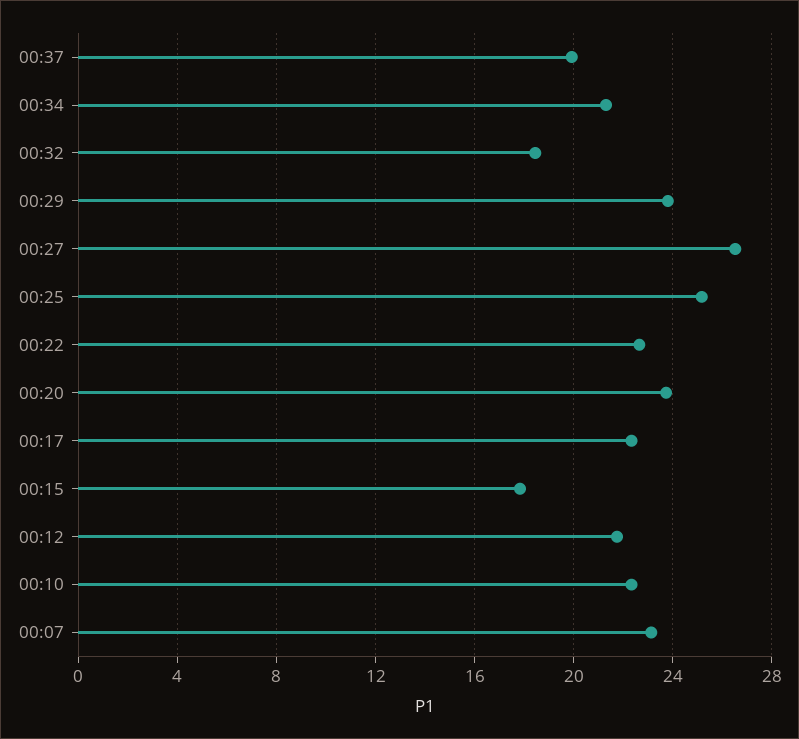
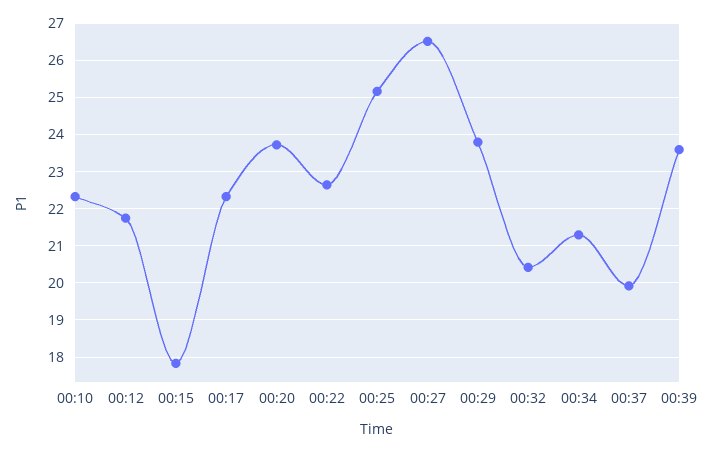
00:32: 18.5 -> 20.4
00:07: 23 -> none
00:39: none -> 23.6

